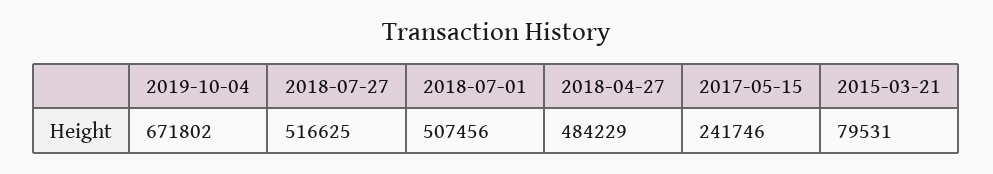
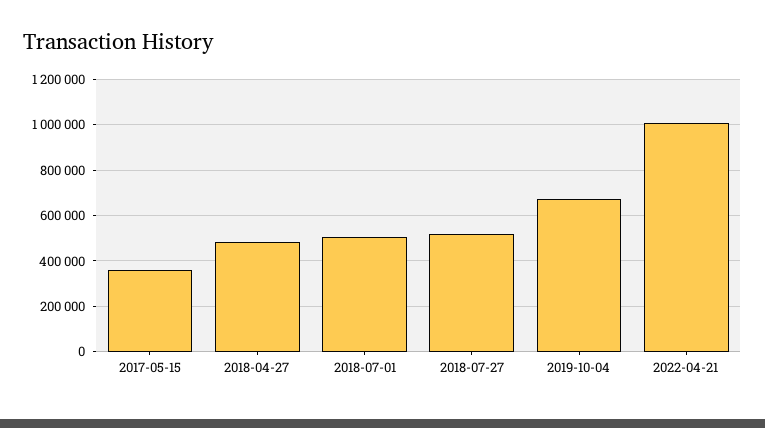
2017-05-15: 241746 -> 350000
2015-03-21: 79531 -> none
2022-04-21: none -> 1000000

